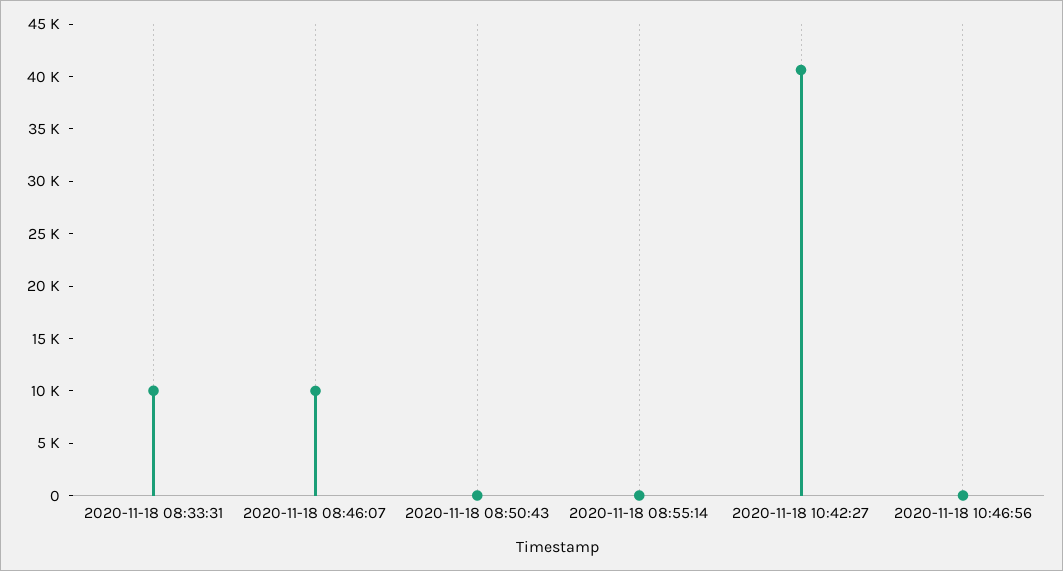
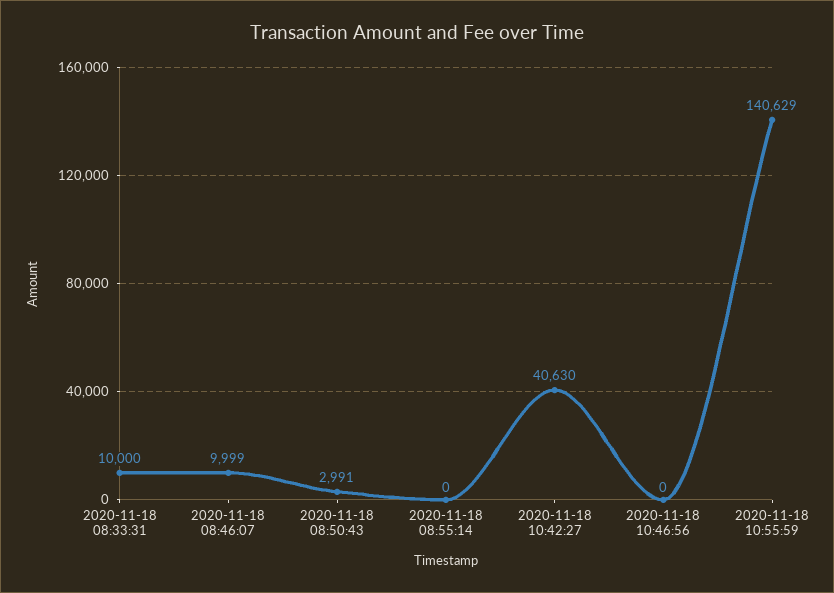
2020-11-18 08:50:43: 0 -> 2991
2020-11-18 10:55:59: none -> 140629

